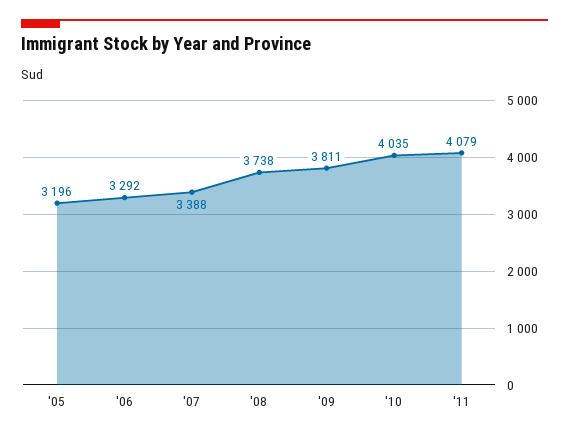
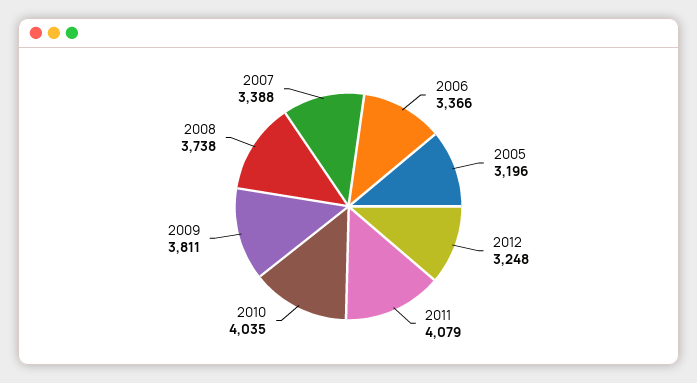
'06: 3292 -> 3366
2012: none -> 3248

